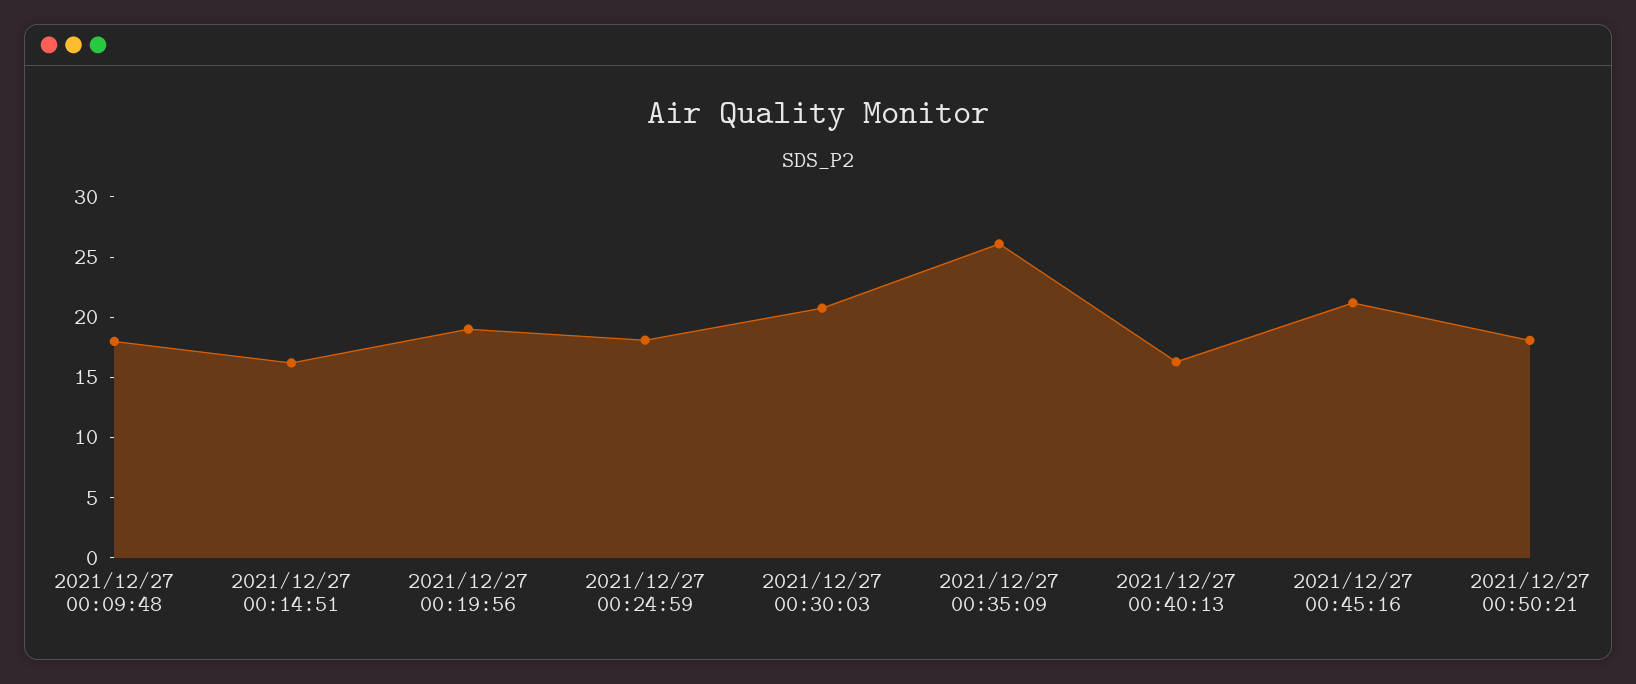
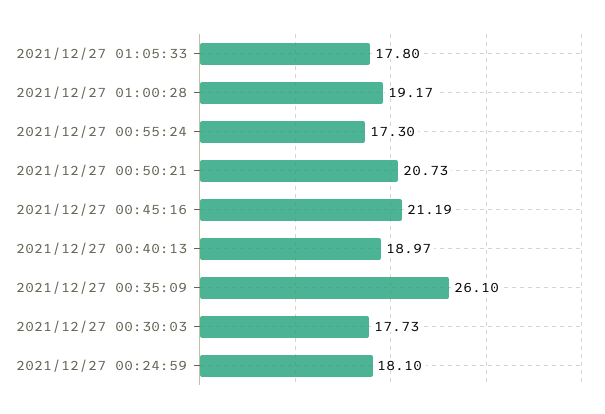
2021/12/27 00:09:48: 18 -> none
2021/12/27 00:14:51: 16 -> none
2021/12/27 00:19:56: 19 -> none
2021/12/27 00:30:03: 21 -> 17.73
2021/12/27 00:40:13: 16 -> 18.97
2021/12/27 00:50:21: 18 -> 20.73
2021/12/27 01:05:33: none -> 17.8
2021/12/27 01:00:28: none -> 19.17
2021/12/27 00:55:24: none -> 17.3

